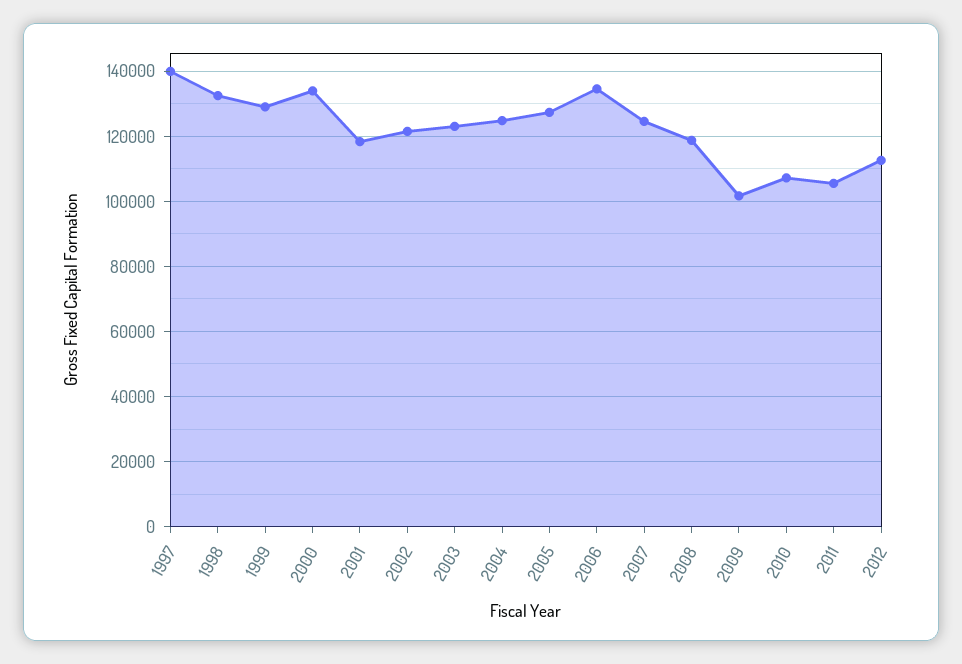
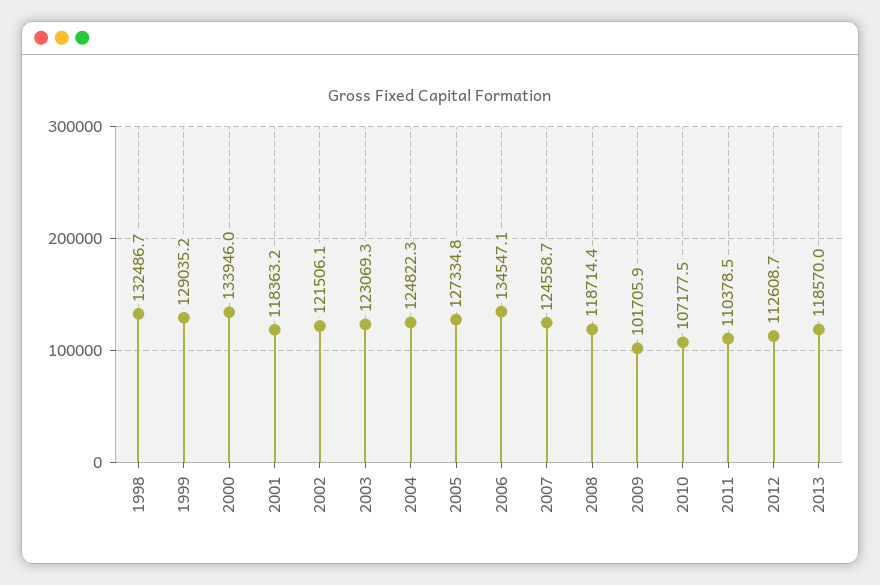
1997: 140000 -> none
2011: 106000 -> 110378.5
2013: none -> 118570

